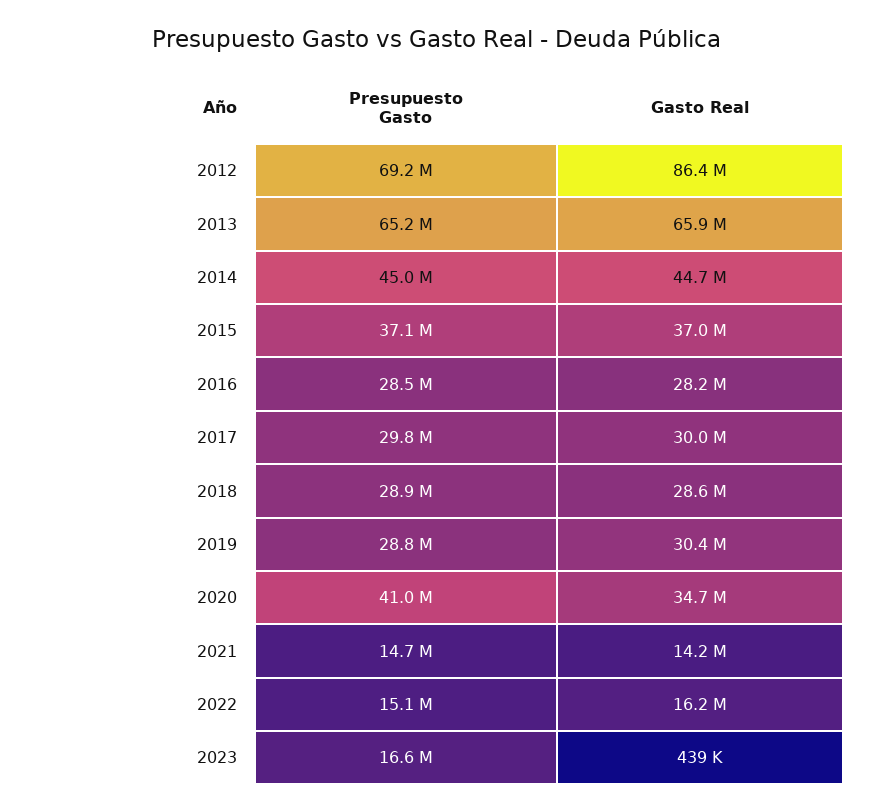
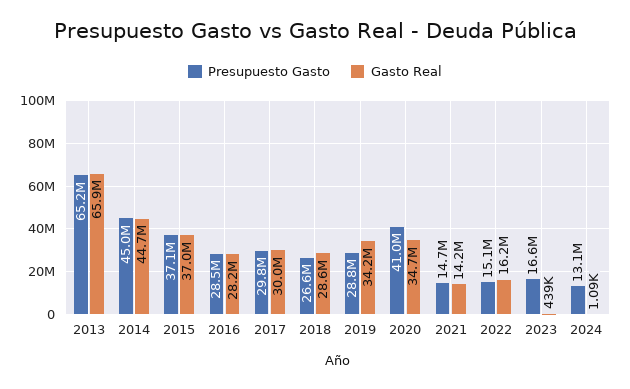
Presupuesto Gasto, 2012: 69200000 -> none
Gasto Real, 2012: 86400000 -> none
Presupuesto Gasto, 2018: 28900000 -> 26600000
Gasto Real, 2019: 30400000 -> 34200000
Presupuesto Gasto, 2024: none -> 13100000
Gasto Real, 2024: none -> 1090

